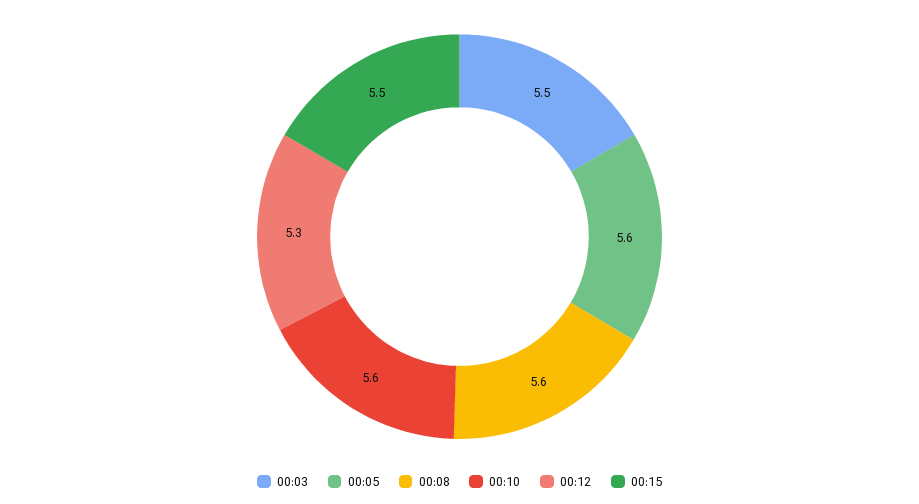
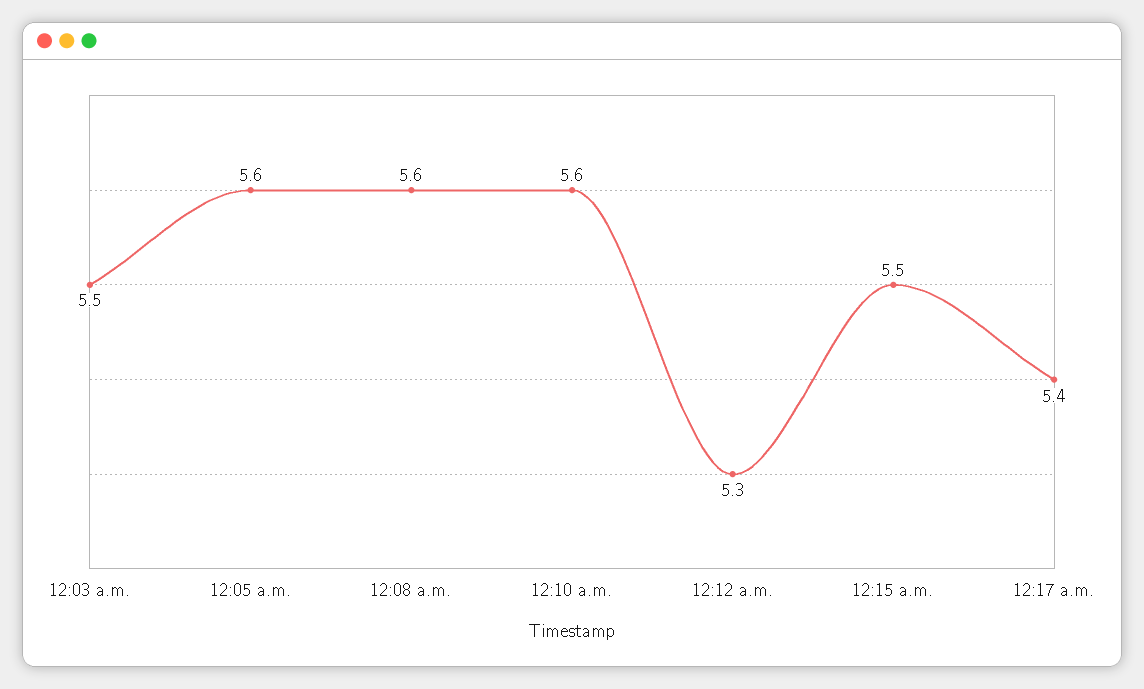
12:17 a.m.: none -> 5.4

